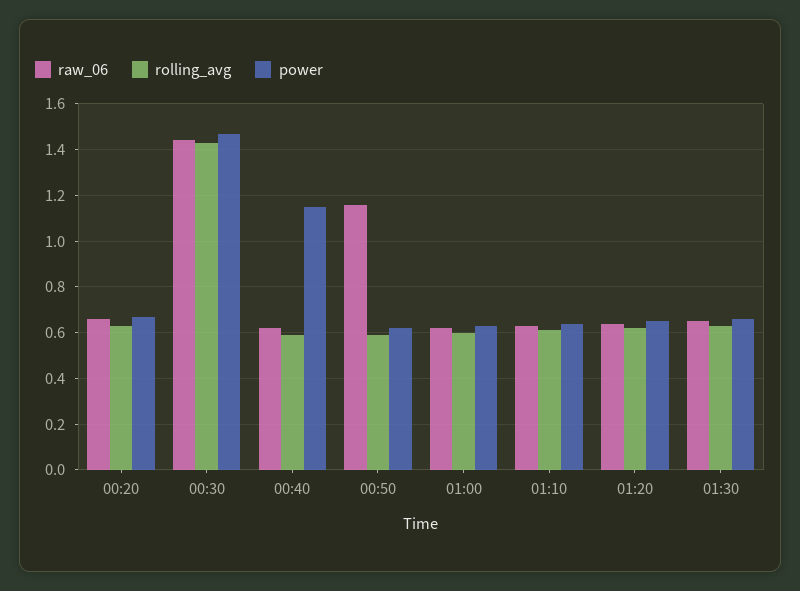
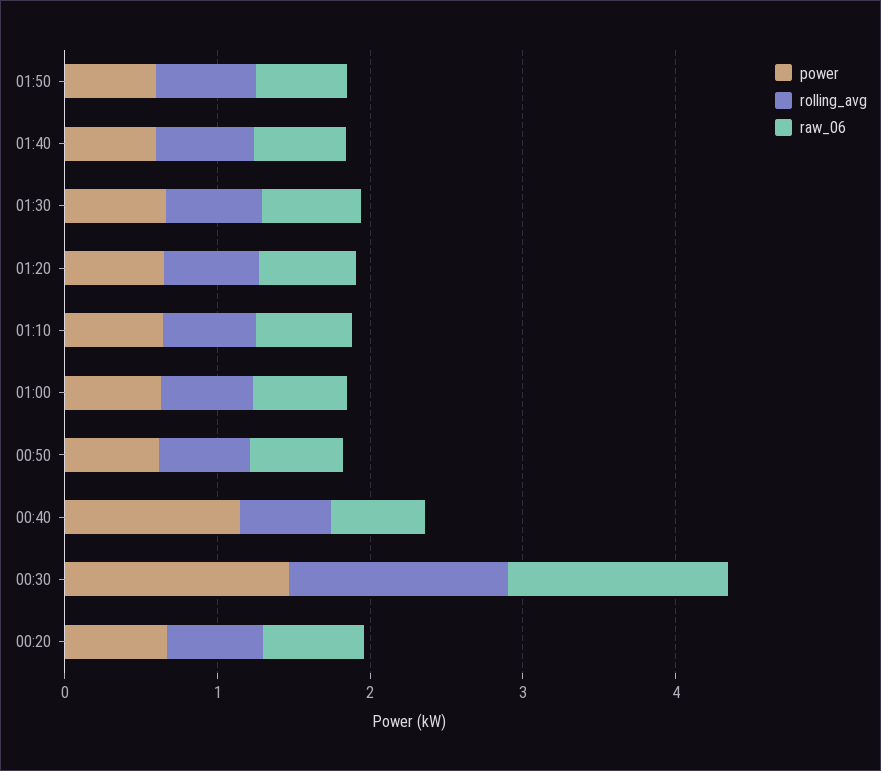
raw_06, 00:50: 1.15 -> 0.6
power, 01:50: none -> 0.6
rolling_avg, 01:50: none -> 0.6
raw_06, 01:50: none -> 0.6
power, 01:40: none -> 0.6
rolling_avg, 01:40: none -> 0.6
raw_06, 01:40: none -> 0.6

